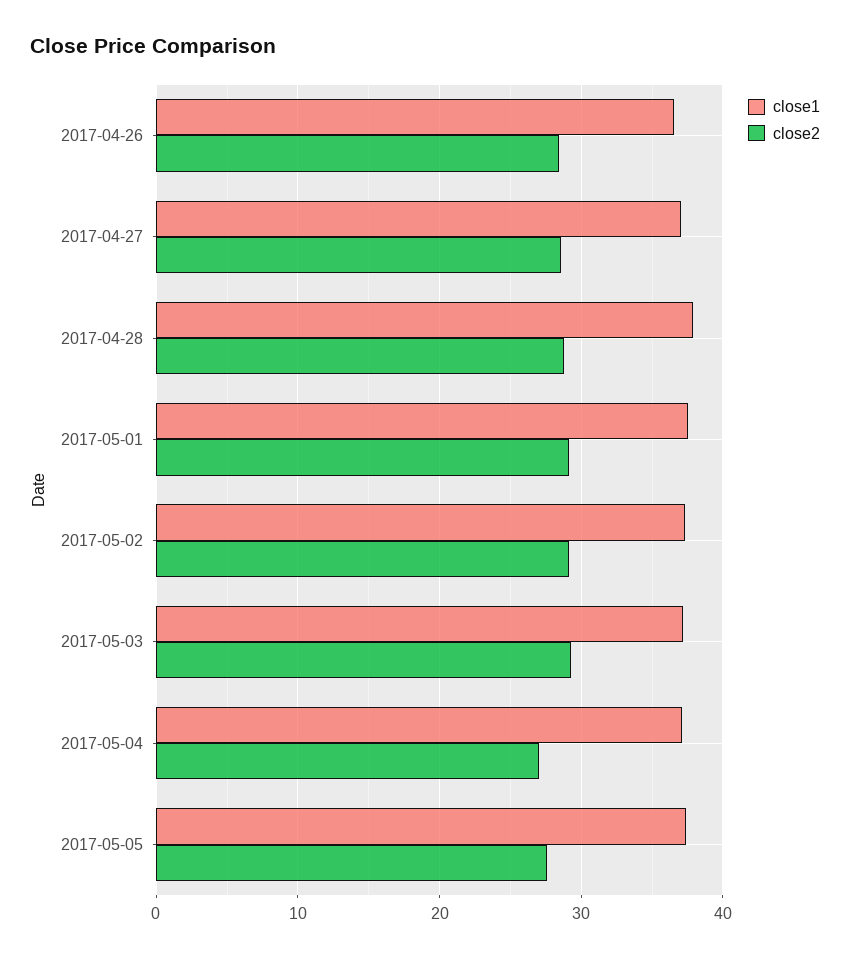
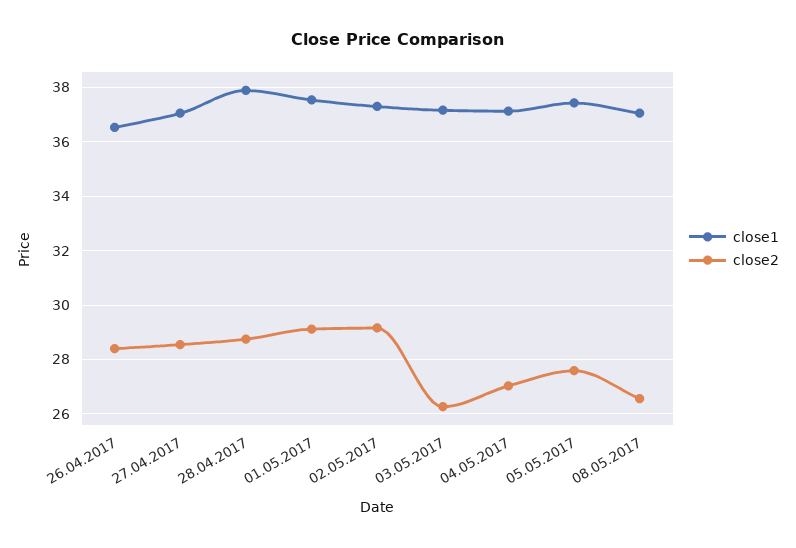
close2, 2017-05-03: 29 -> 26.25
close1, 08.05.2017: none -> 37
close2, 08.05.2017: none -> 26.5

